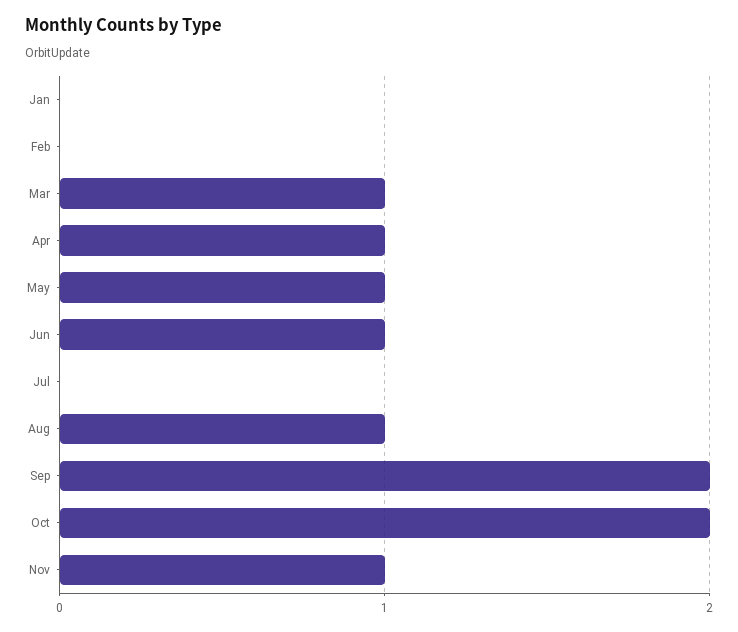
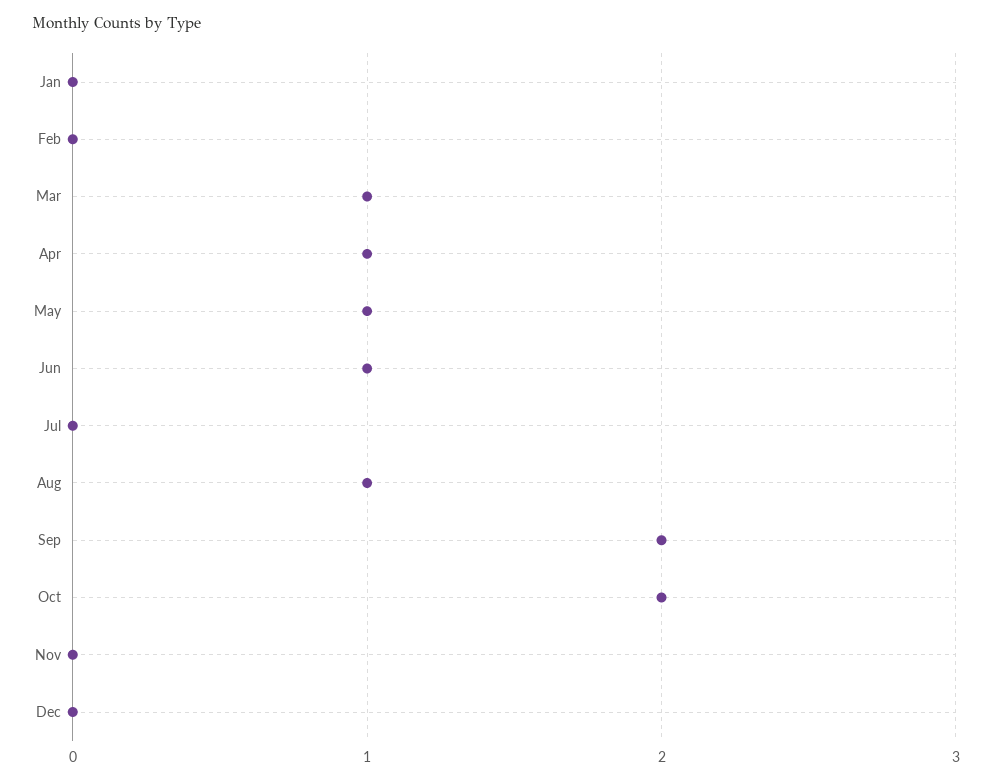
Nov: 1 -> 0
Dec: none -> 0

